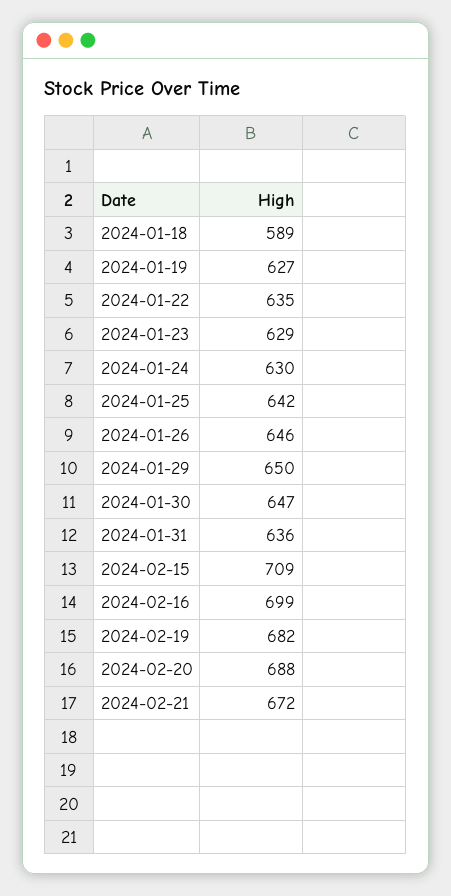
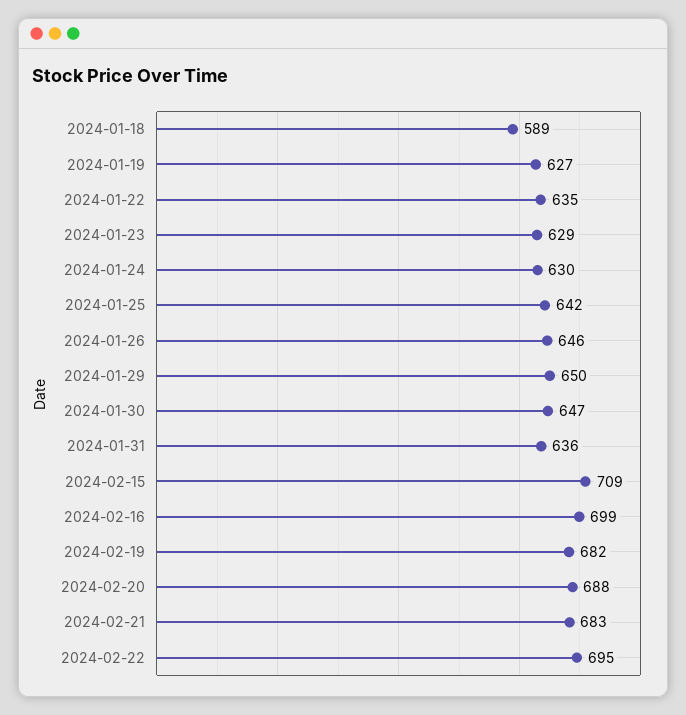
2024-02-21: 672 -> 683
2024-02-22: none -> 695

